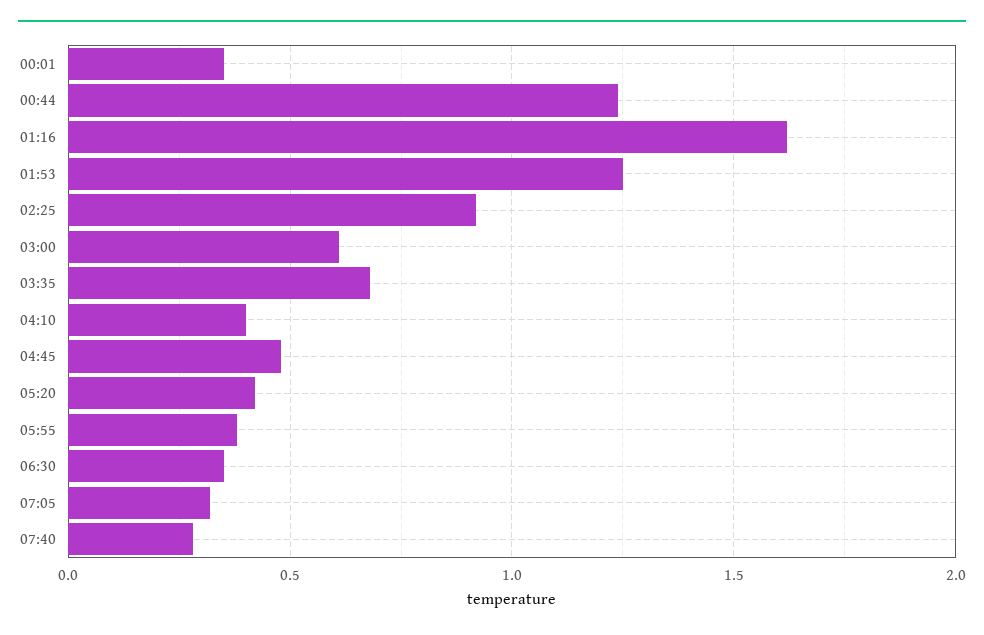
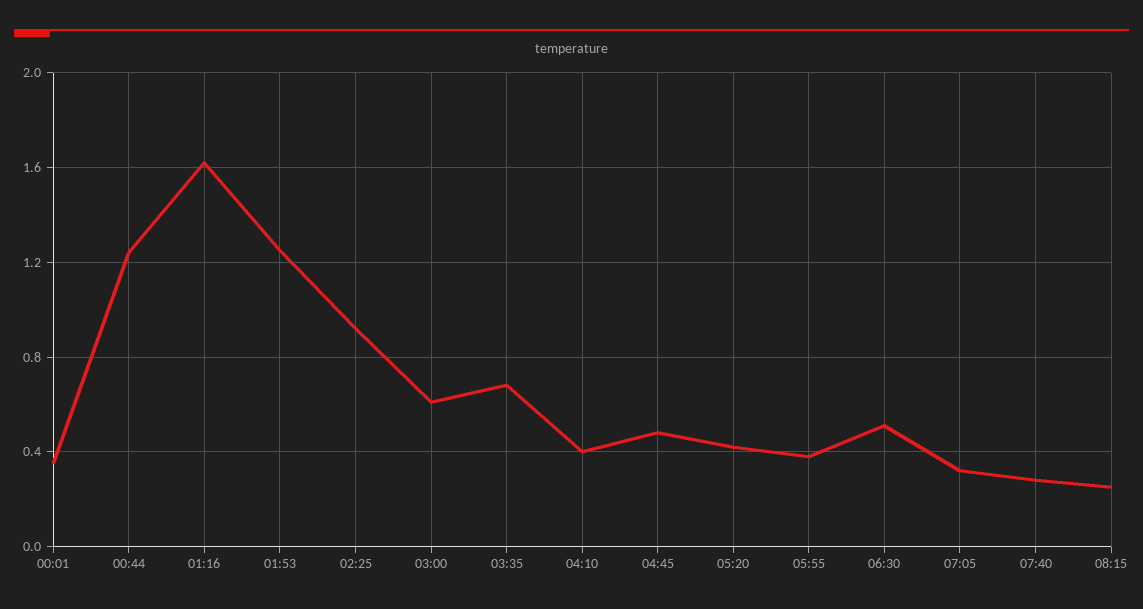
06:30: 0.35 -> 0.5
08:15: none -> 0.25

